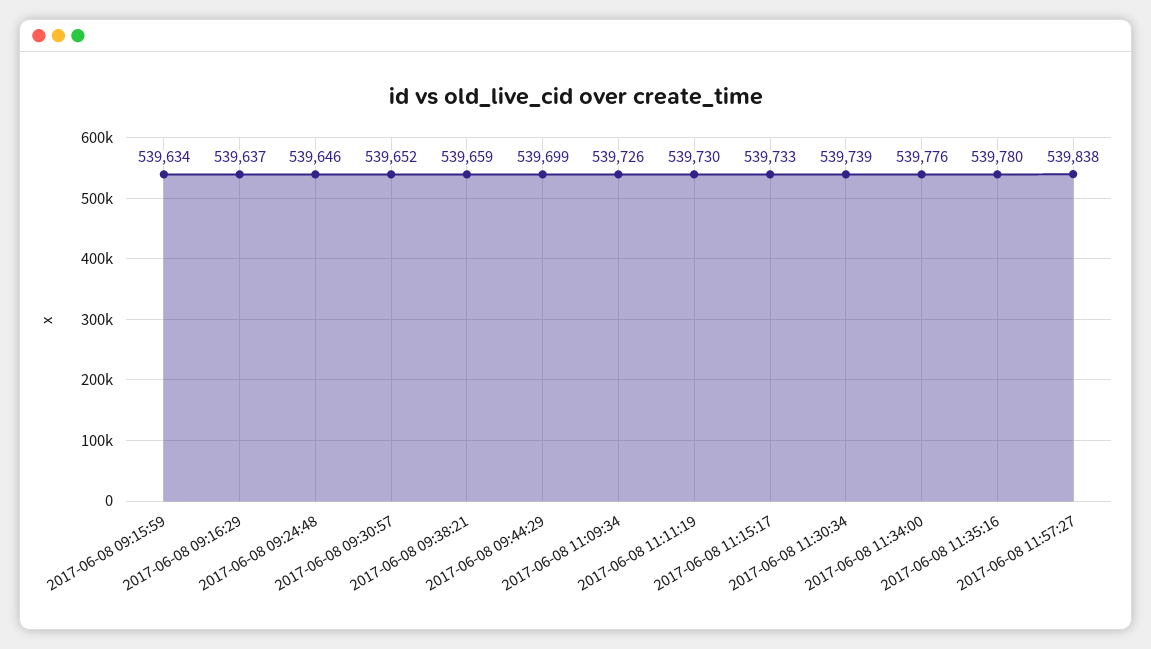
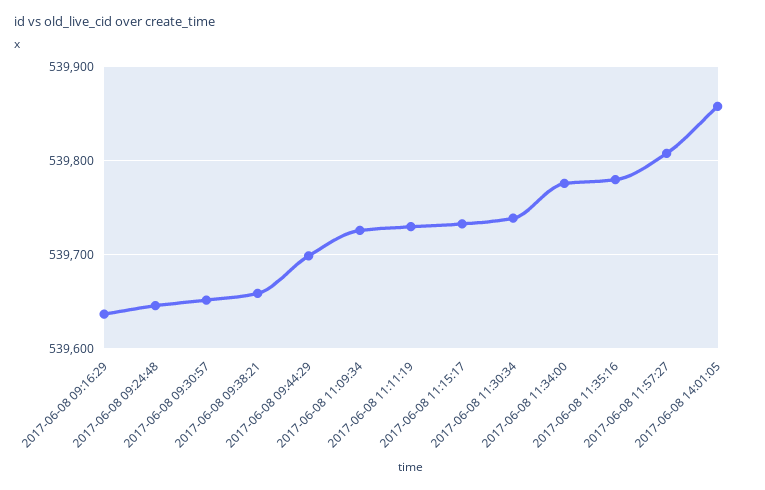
2017-06-08 09:15:59: 539634 -> none
2017-06-08 11:57:27: 539838 -> 539810
2017-06-08 14:01:05: none -> 539860

